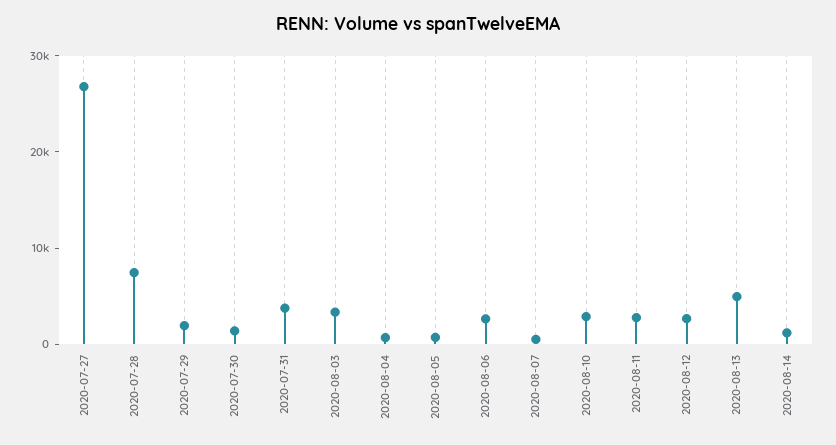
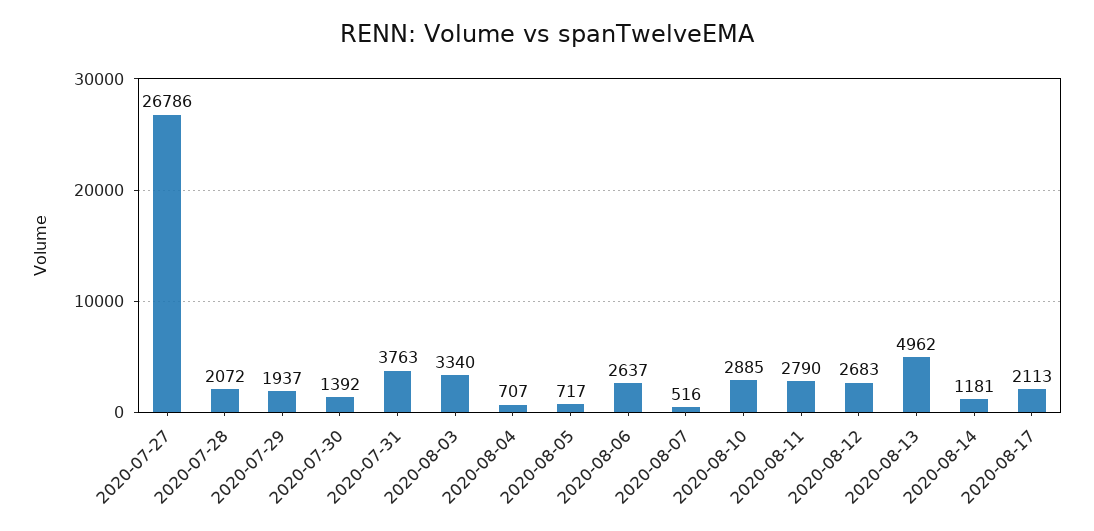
2020-07-28: 8000 -> 2072
2020-08-17: none -> 2113

